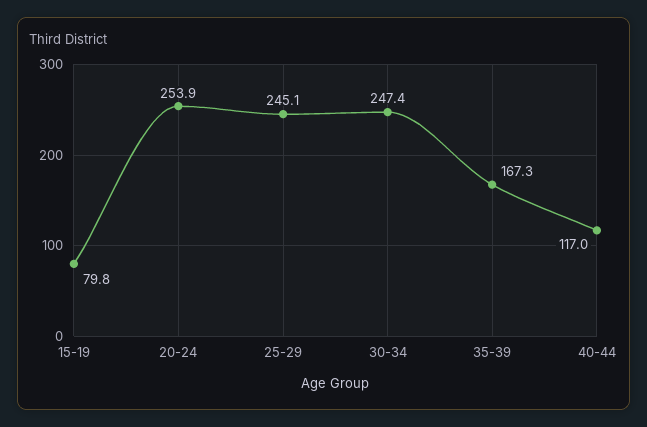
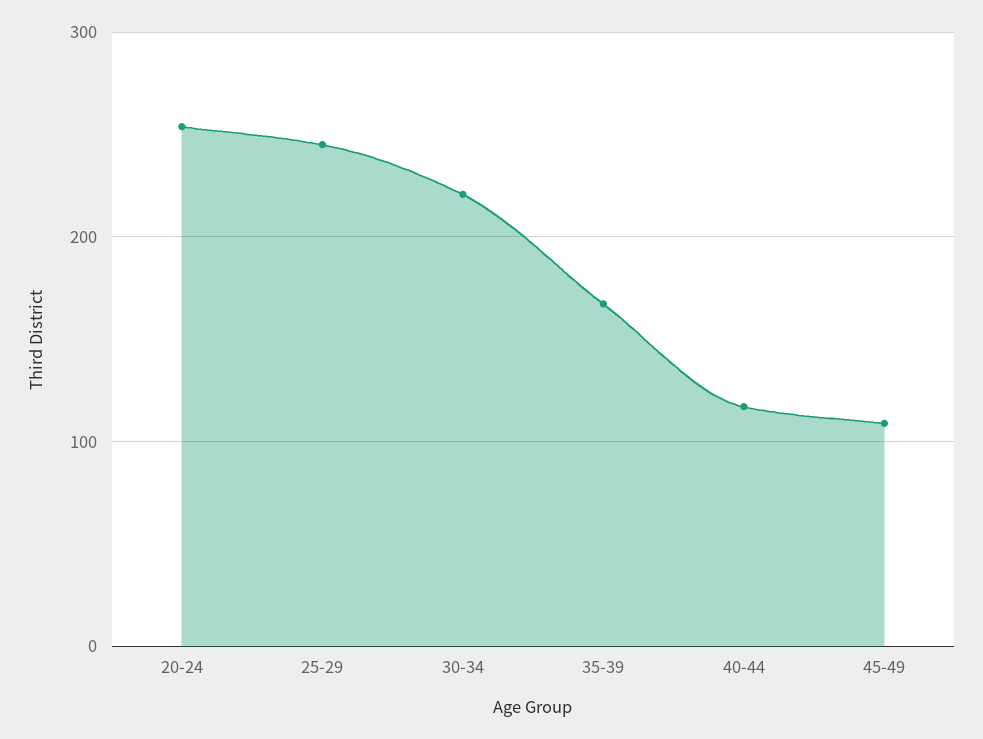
15-19: 79.8 -> none
30-34: 247.4 -> 220
45-49: none -> 110

